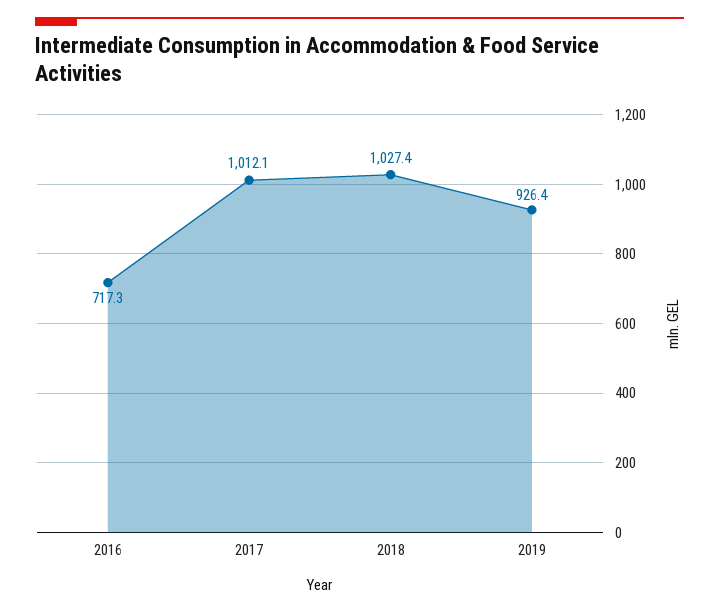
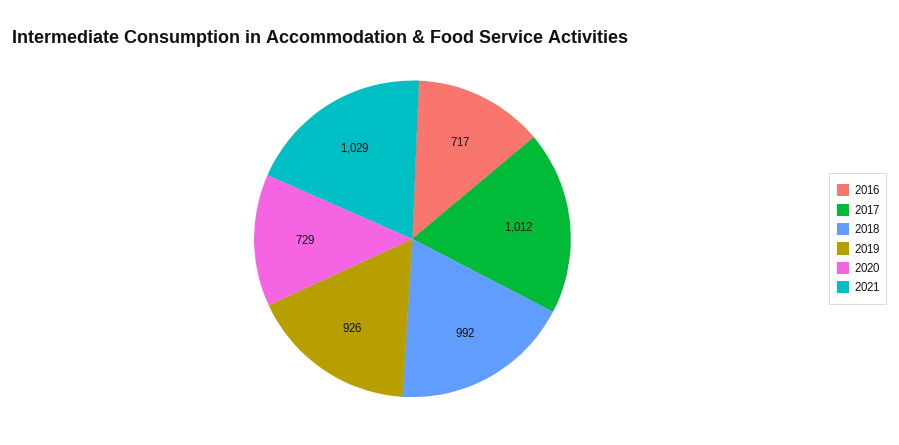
2018: 1027.4 -> 992
2020: none -> 729
2021: none -> 1029

